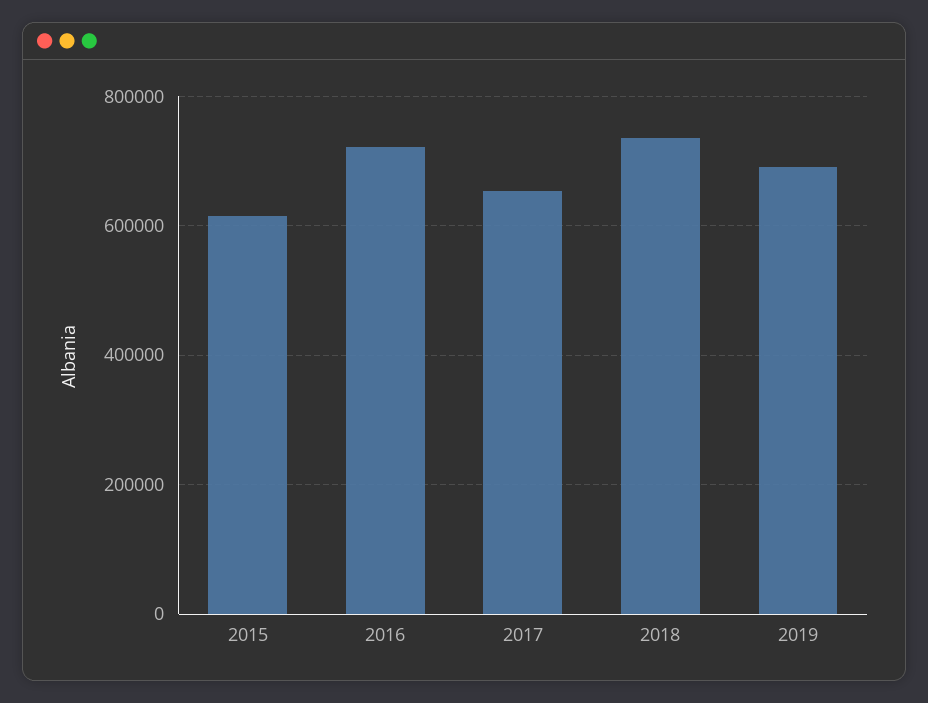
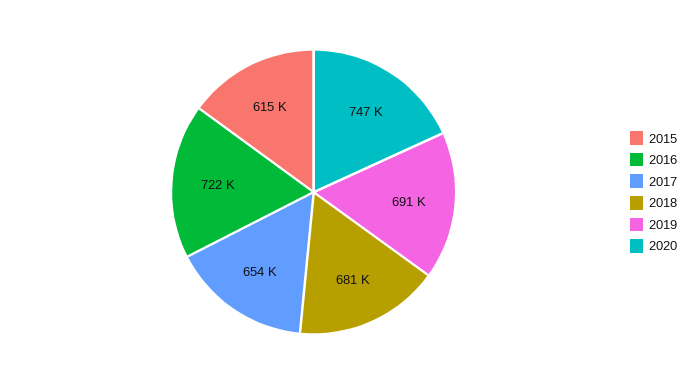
2018: 740000 -> 681000
2020: none -> 747000

